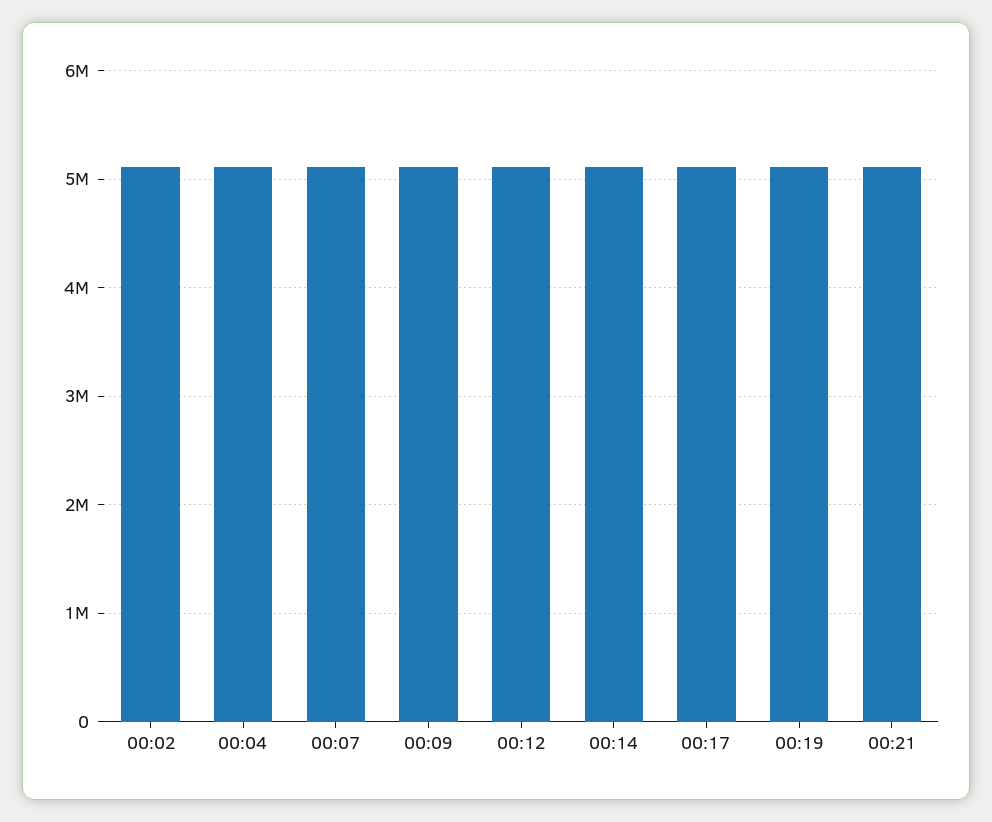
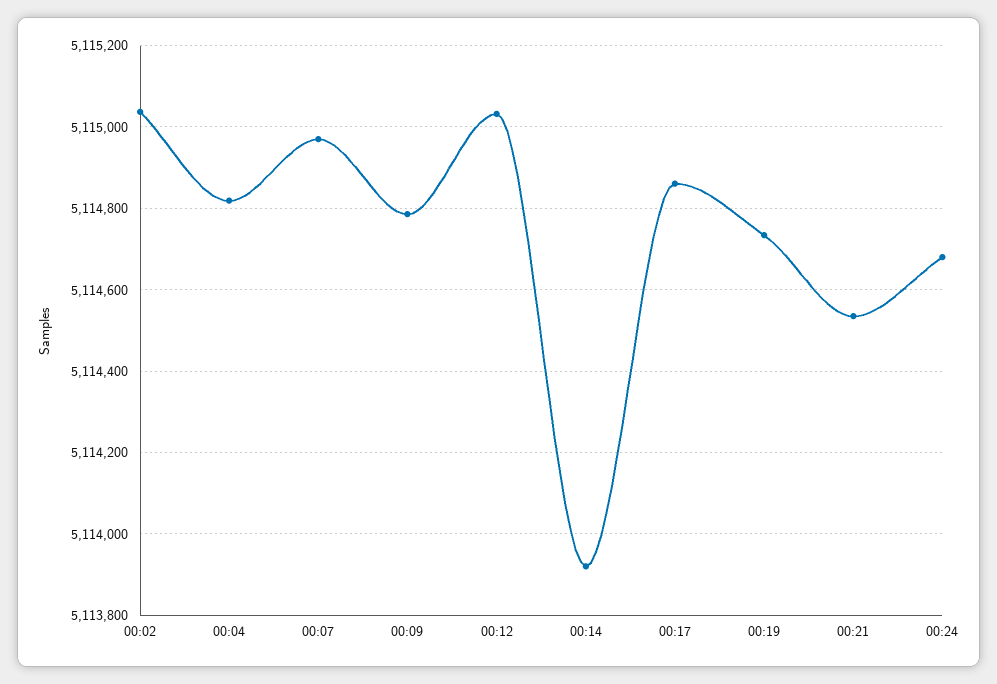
00:24: none -> 5114680

